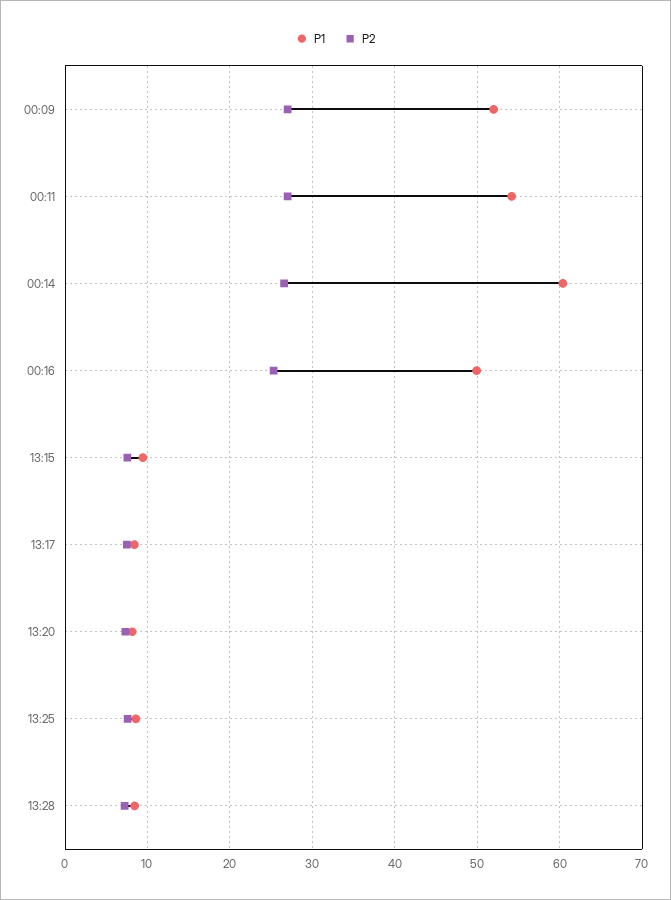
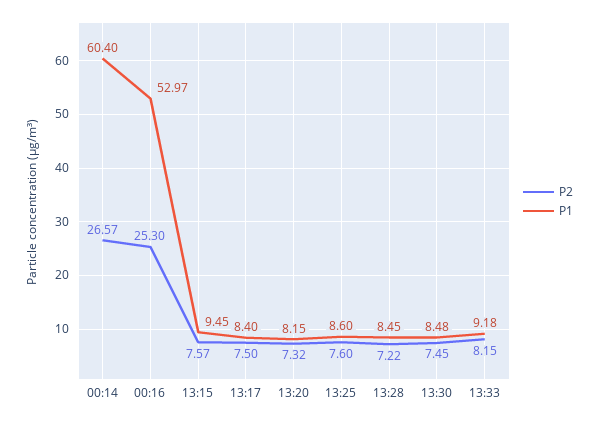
P1, 00:09: 52 -> none
P2, 00:09: 27 -> none
P1, 00:11: 54 -> none
P2, 00:11: 27 -> none
P1, 00:16: 50 -> 52.97
P2, 13:30: none -> 7.45
P1, 13:30: none -> 8.48
P2, 13:33: none -> 8.15
P1, 13:33: none -> 9.18

